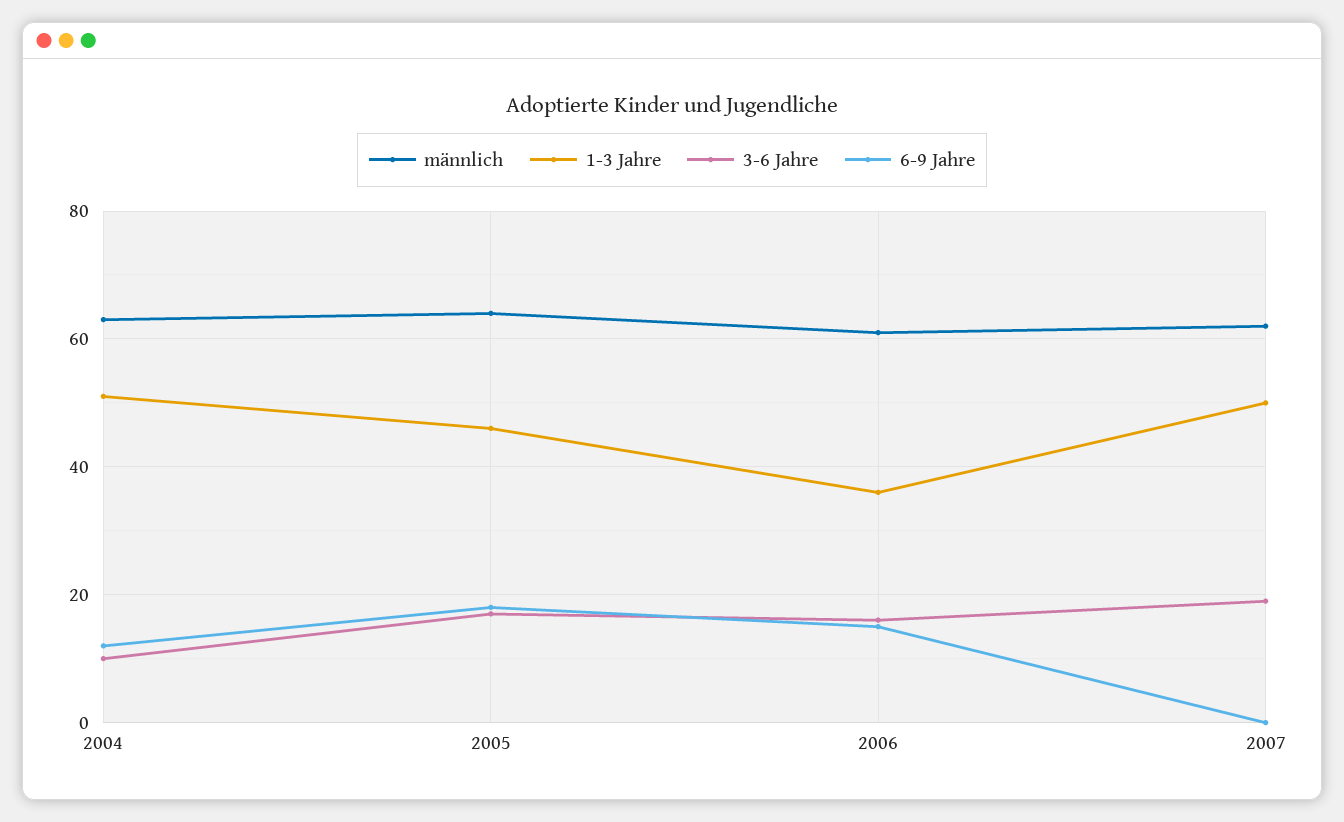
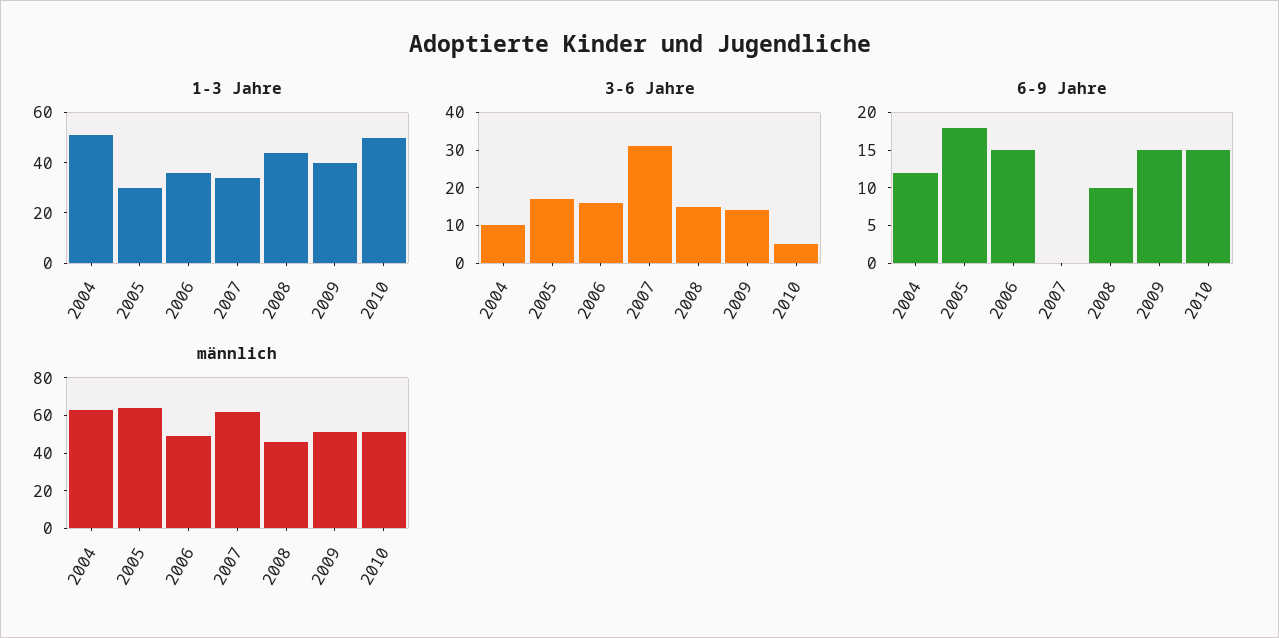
1-3 Jahre, 2005: 45 -> 30
männlich, 2006: 60 -> 50
1-3 Jahre, 2007: 50 -> 35
3-6 Jahre, 2007: 20 -> 30
1-3 Jahre, 2008: none -> 45
1-3 Jahre, 2009: none -> 40
1-3 Jahre, 2010: none -> 50
3-6 Jahre, 2008: none -> 15
3-6 Jahre, 2009: none -> 15
3-6 Jahre, 2010: none -> 5
6-9 Jahre, 2008: none -> 10
6-9 Jahre, 2009: none -> 15
6-9 Jahre, 2010: none -> 15
männlich, 2008: none -> 45
männlich, 2009: none -> 50
männlich, 2010: none -> 50

